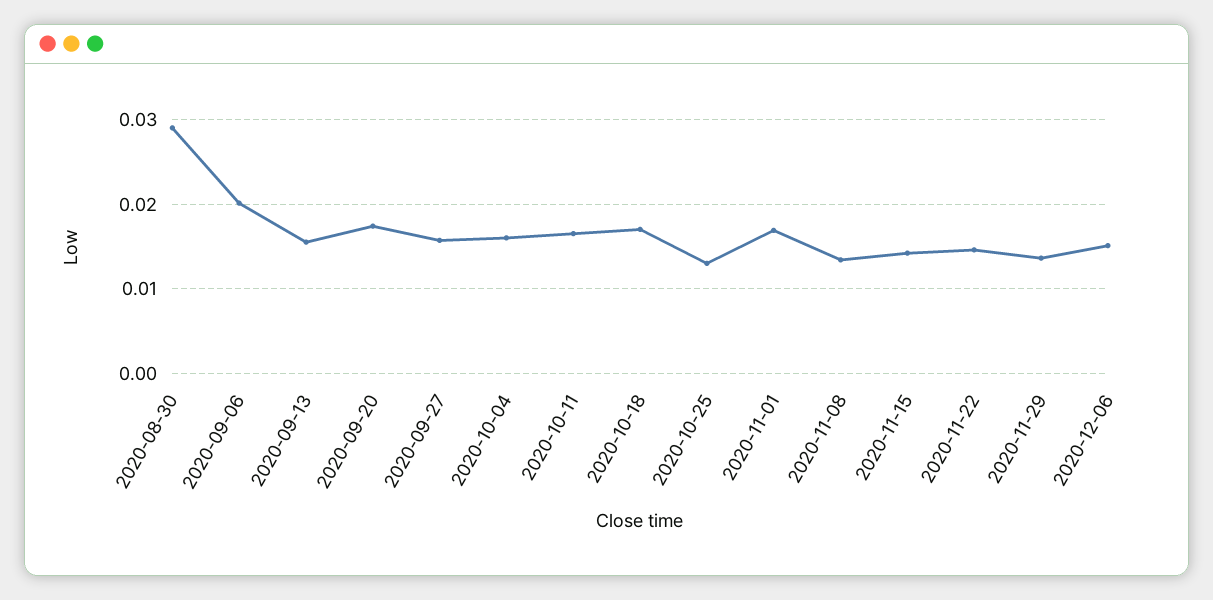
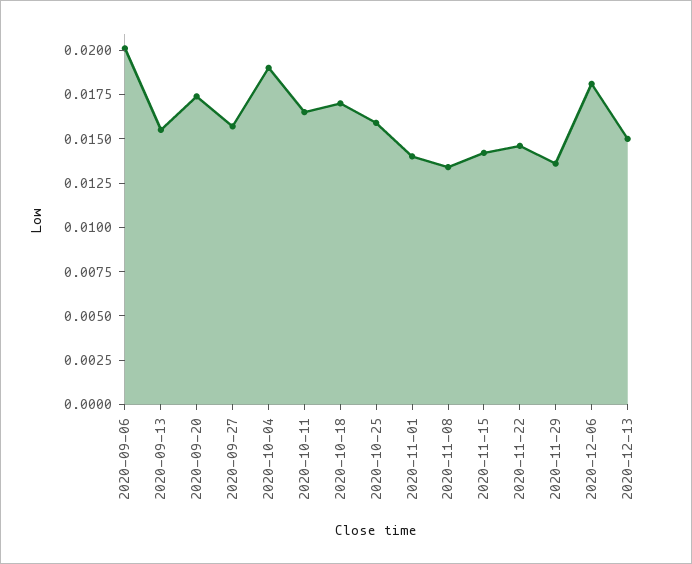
2020-08-30: 0.029 -> none
2020-10-04: 0.016 -> 0.019
2020-10-25: 0.013 -> 0.016
2020-11-01: 0.017 -> 0.014
2020-12-06: 0.015 -> 0.018
2020-12-13: none -> 0.015

